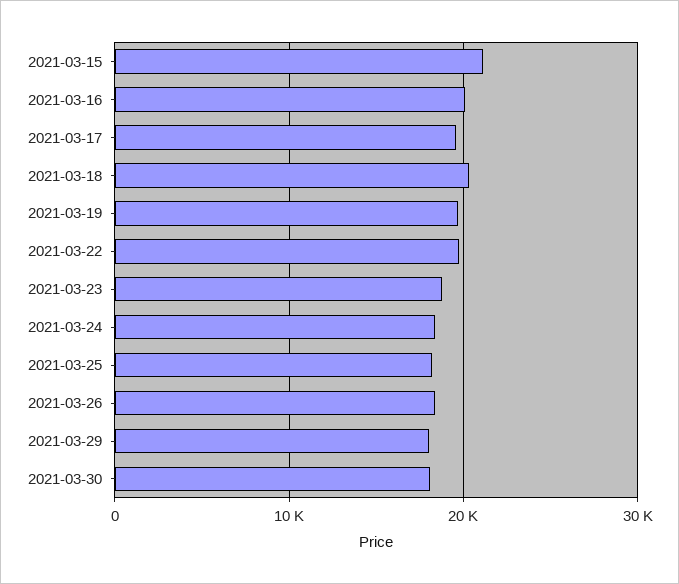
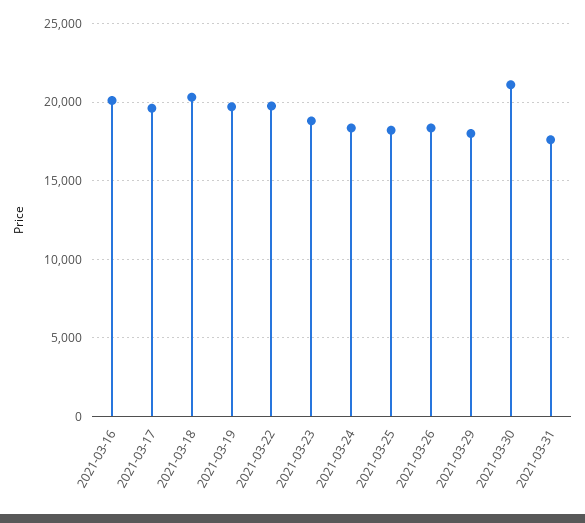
2021-03-15: 21000 -> none
2021-03-30: 18000 -> 21000
2021-03-31: none -> 17500

